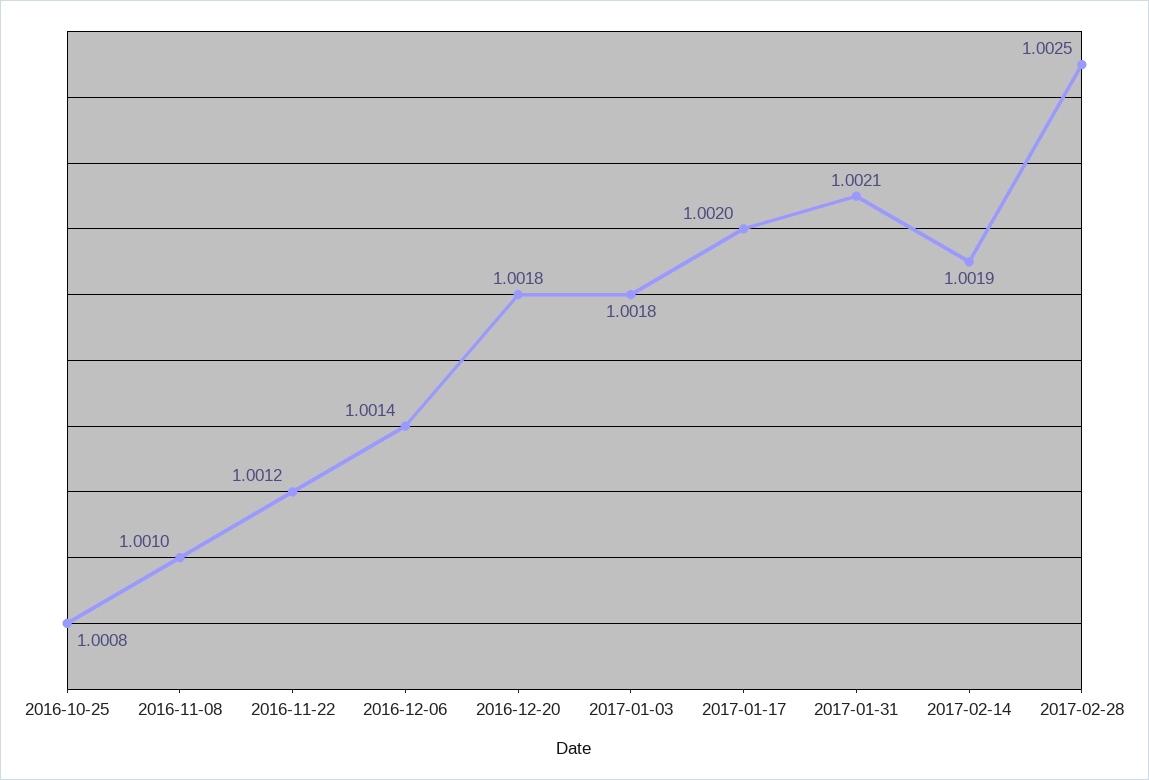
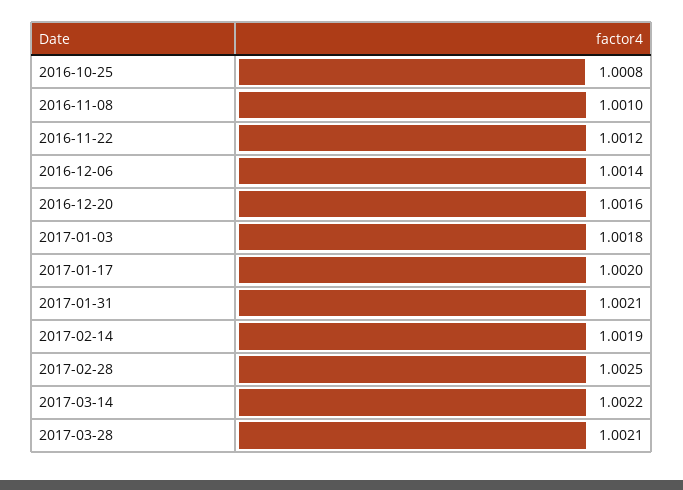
2016-12-20: 1.0018 -> 1.0016
2017-03-14: none -> 1.0022
2017-03-28: none -> 1.0021

